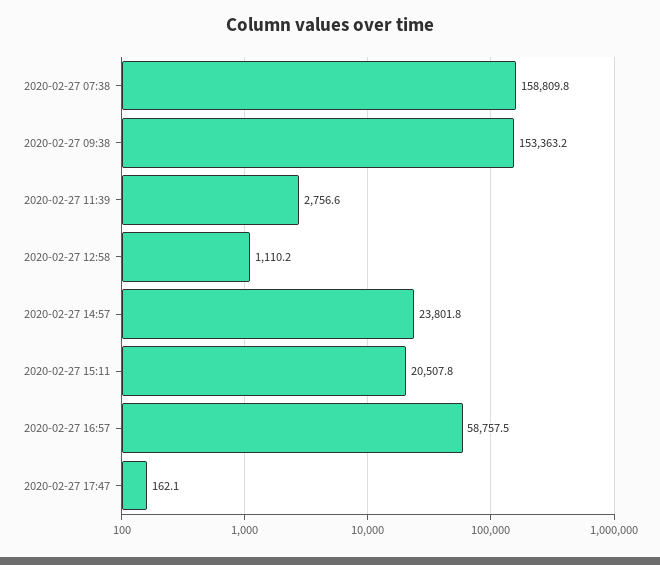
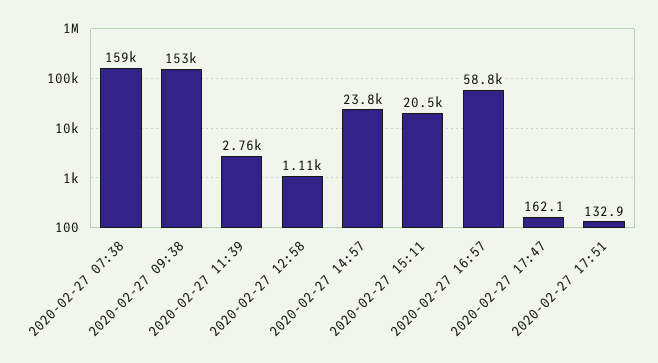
2020-02-27 17:51: none -> 132.9

